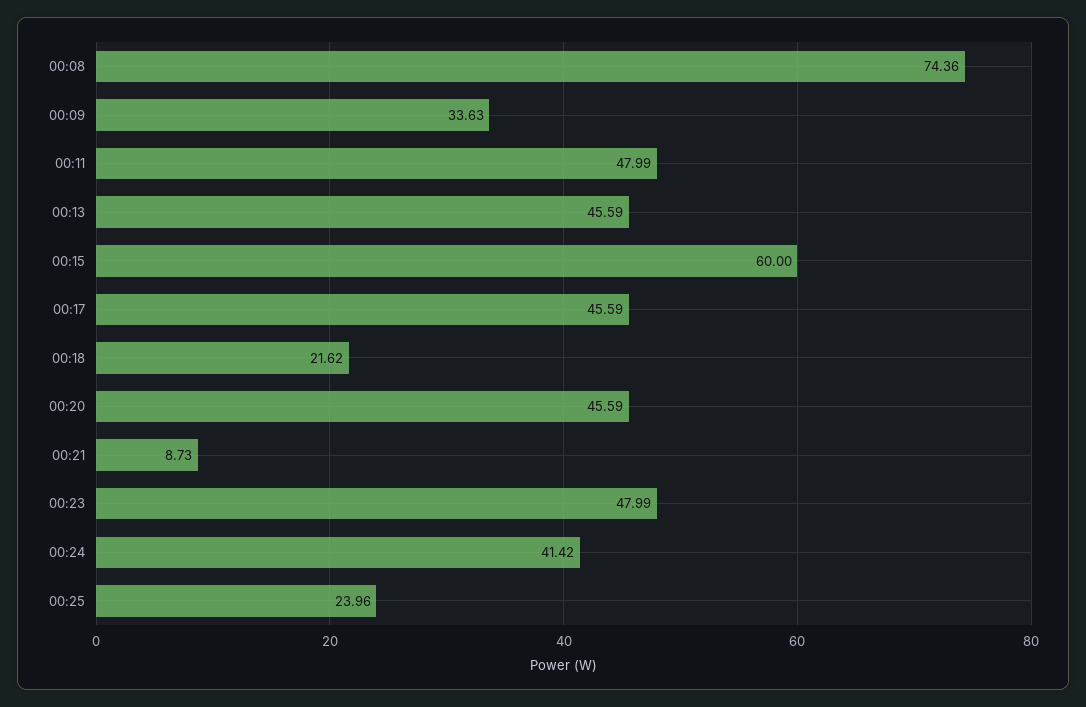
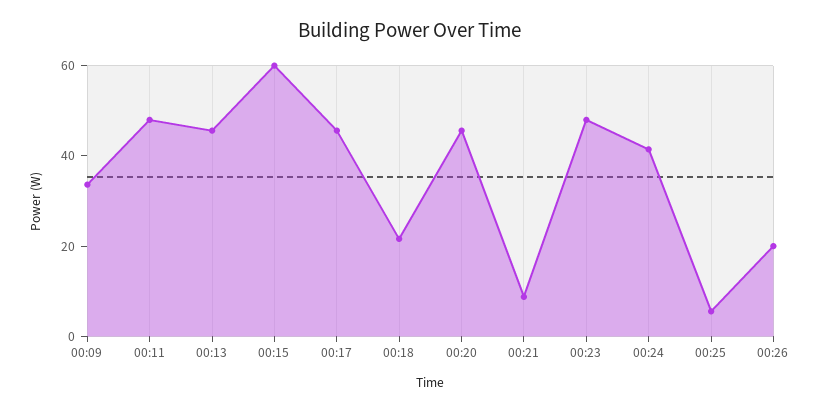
00:08: 74.36 -> none
00:25: 23.96 -> 5
00:26: none -> 20

